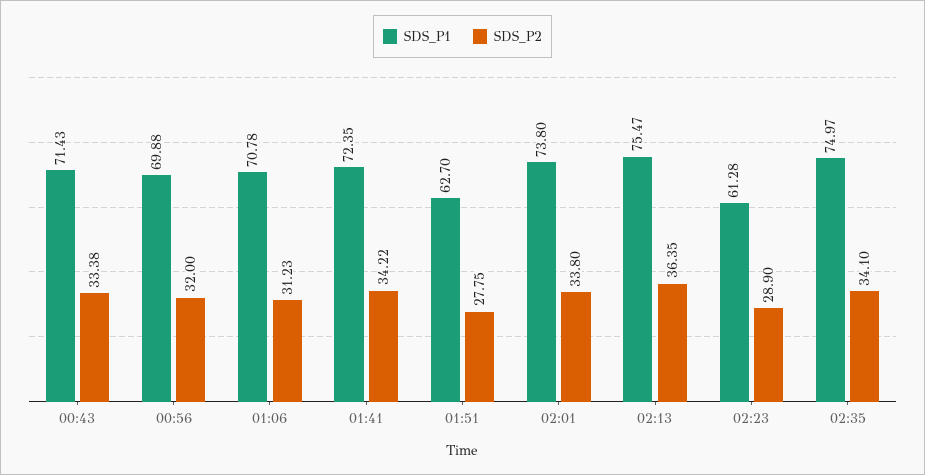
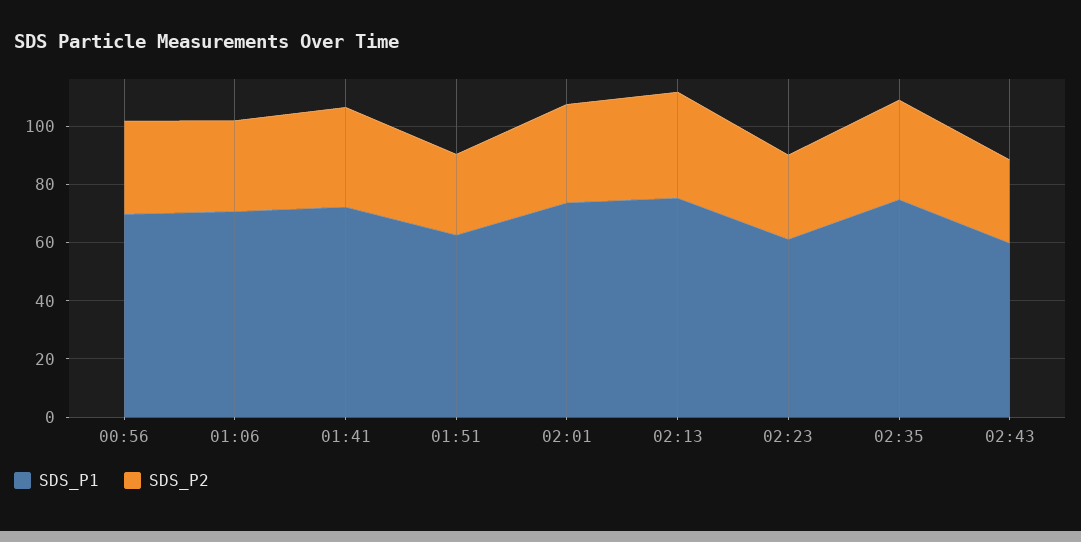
SDS_P1, 00:43: 71.43 -> none
SDS_P2, 00:43: 33.38 -> none
SDS_P1, 02:43: none -> 60
SDS_P2, 02:43: none -> 30

